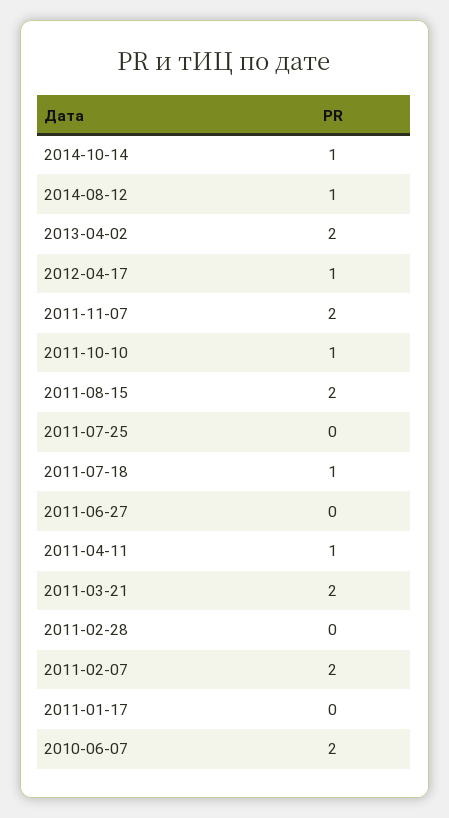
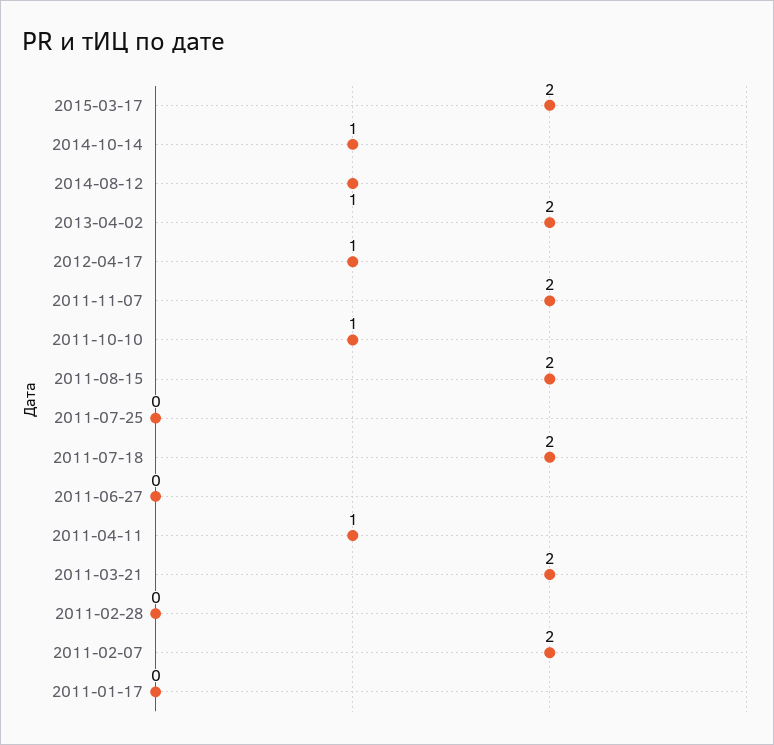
2011-07-18: 1 -> 2
2010-06-07: 2 -> none
2015-03-17: none -> 2

